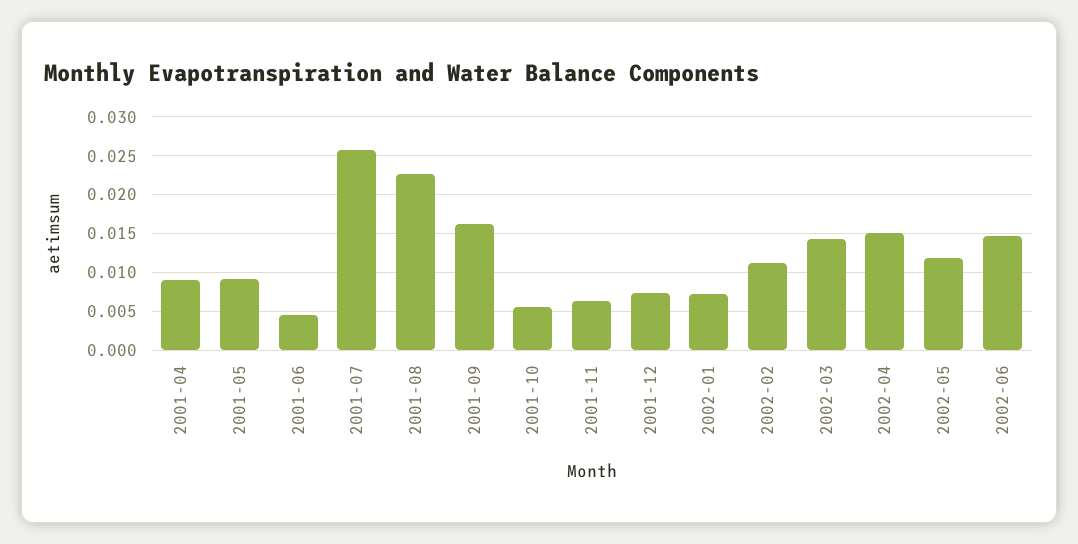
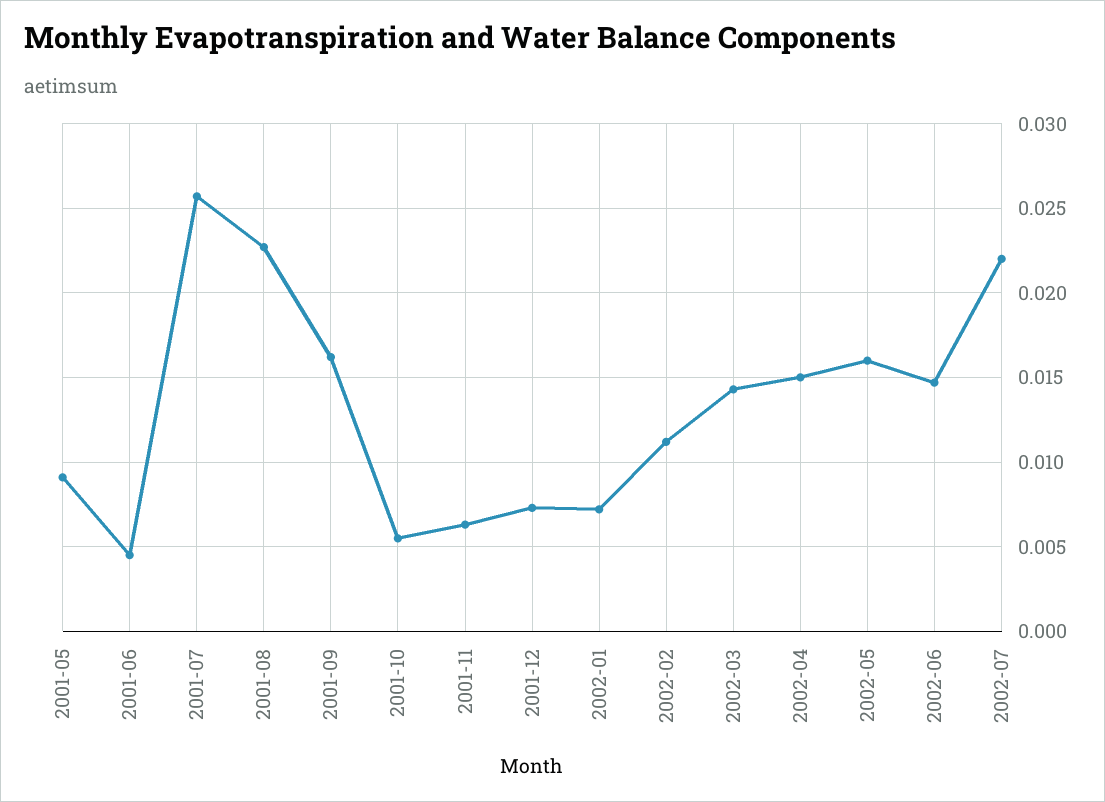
2001-04: 0.009 -> none
2002-05: 0.012 -> 0.016
2002-07: none -> 0.022

